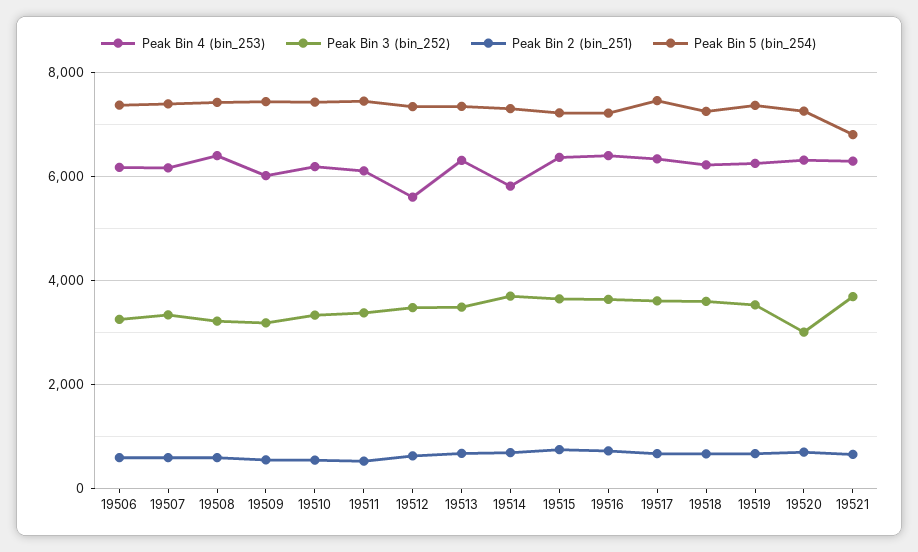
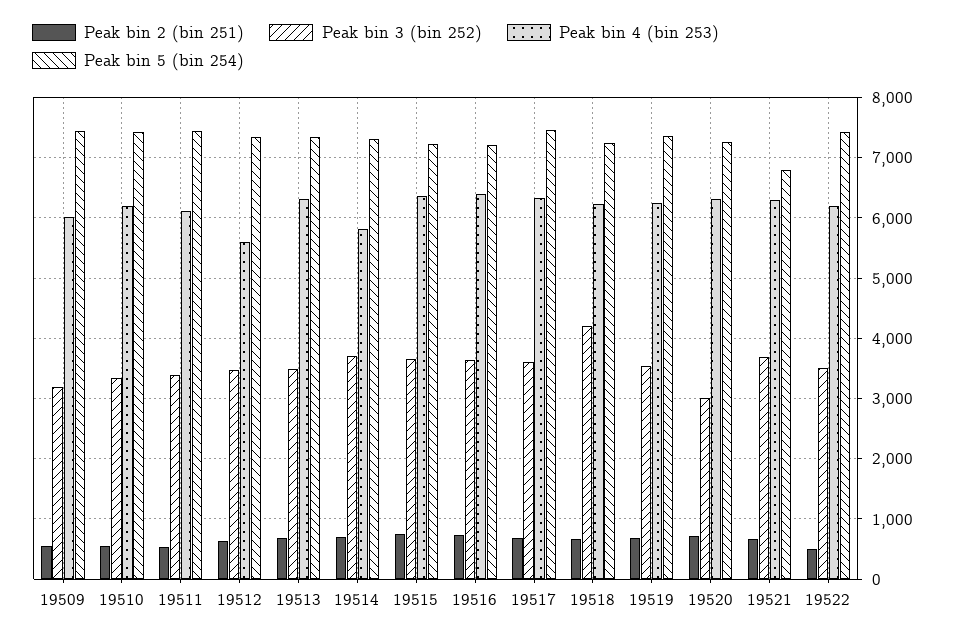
Peak Bin 4 (bin_253), 19506: 6200 -> none
Peak Bin 3 (bin_252), 19506: 3200 -> none
Peak Bin 2 (bin_251), 19506: 600 -> none
Peak Bin 5 (bin_254), 19506: 7400 -> none
Peak Bin 4 (bin_253), 19507: 6200 -> none
Peak Bin 3 (bin_252), 19507: 3400 -> none
Peak Bin 2 (bin_251), 19507: 600 -> none
Peak Bin 5 (bin_254), 19507: 7400 -> none
Peak Bin 4 (bin_253), 19508: 6400 -> none
Peak Bin 3 (bin_252), 19508: 3200 -> none
Peak Bin 2 (bin_251), 19508: 600 -> none
Peak Bin 5 (bin_254), 19508: 7400 -> none
Peak Bin 3 (bin_252), 19518: 3600 -> 4200
Peak Bin 2 (bin_251), 19522: none -> 500
Peak Bin 3 (bin_252), 19522: none -> 3500
Peak Bin 4 (bin_253), 19522: none -> 6200
Peak Bin 5 (bin_254), 19522: none -> 7400

